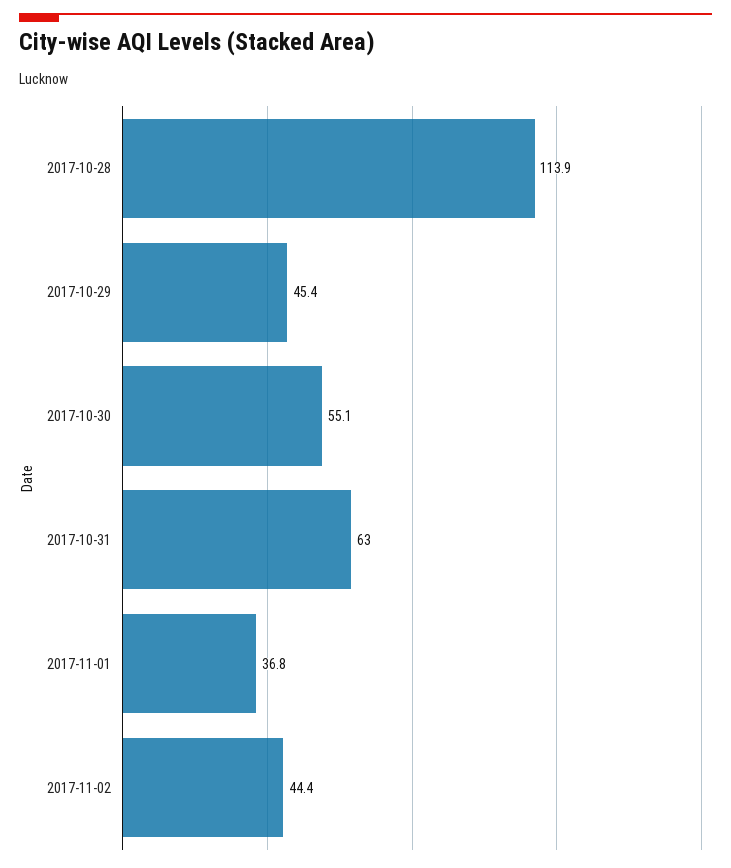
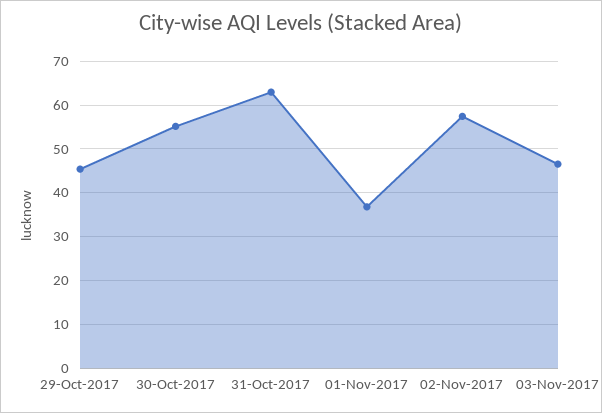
2017-10-28: 113.9 -> none
2017-11-02: 44.4 -> 58
03-Nov-2017: none -> 46

